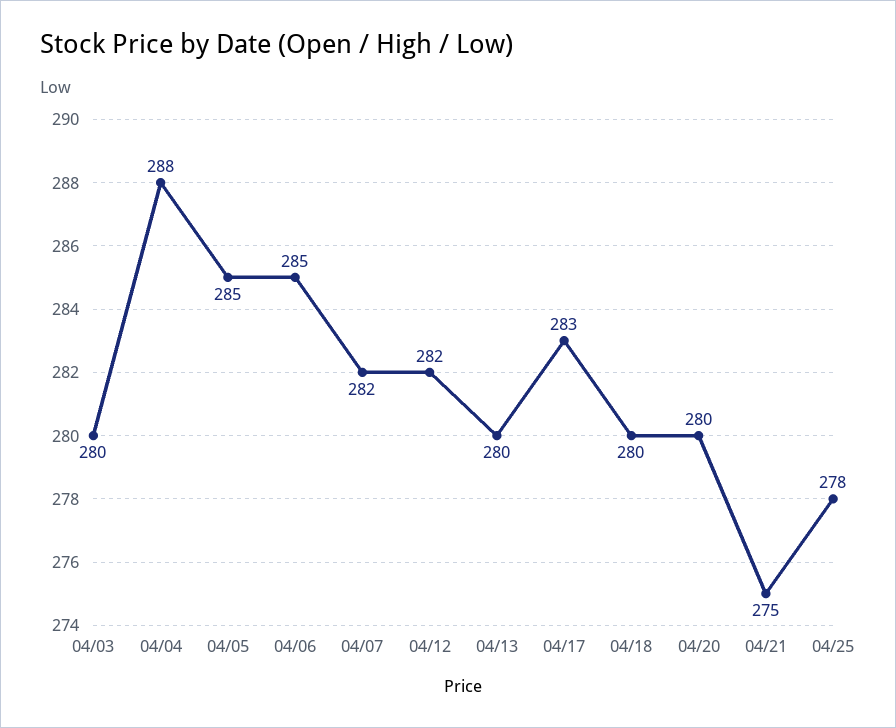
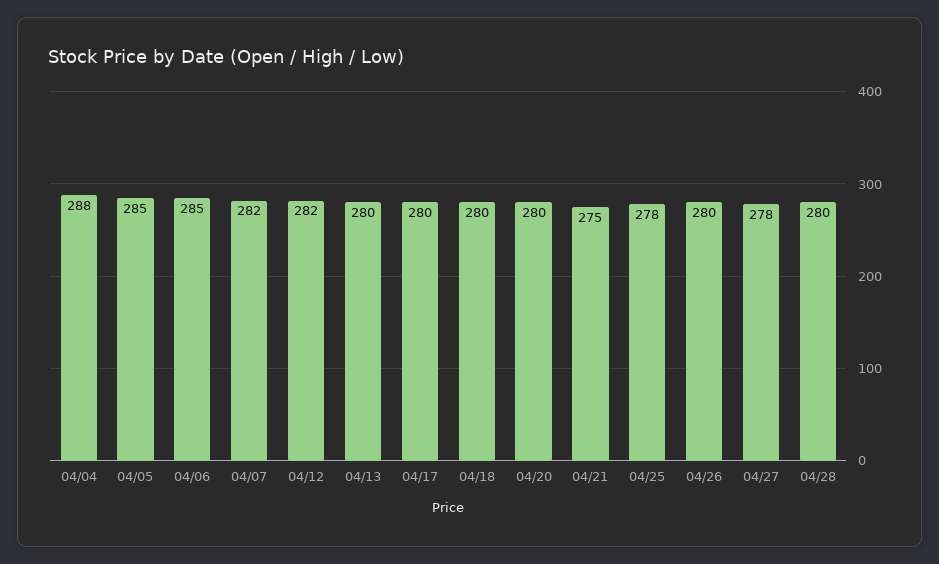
04/03: 280 -> none
04/17: 283 -> 280
04/26: none -> 280
04/27: none -> 278
04/28: none -> 280

